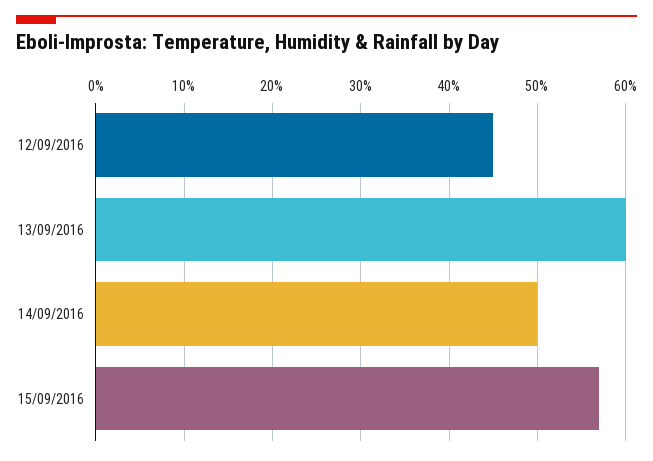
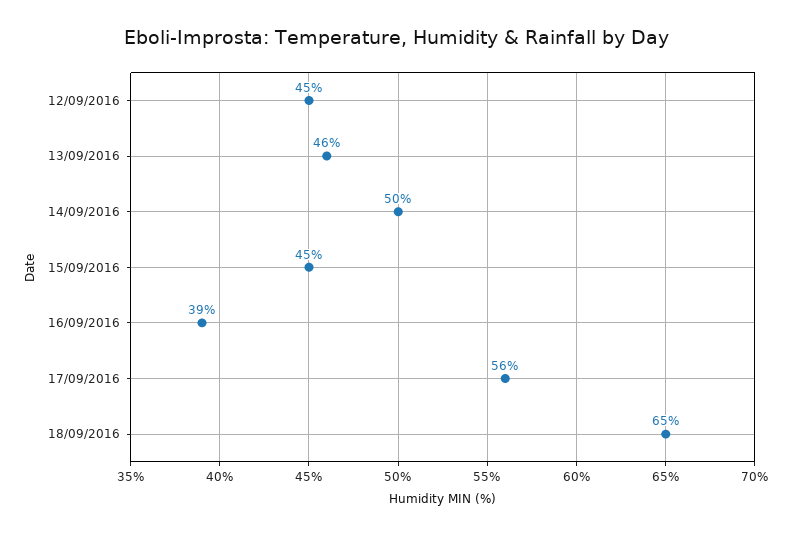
13/09/2016: 60 -> 46
15/09/2016: 57 -> 45
16/09/2016: none -> 39
17/09/2016: none -> 56
18/09/2016: none -> 65

